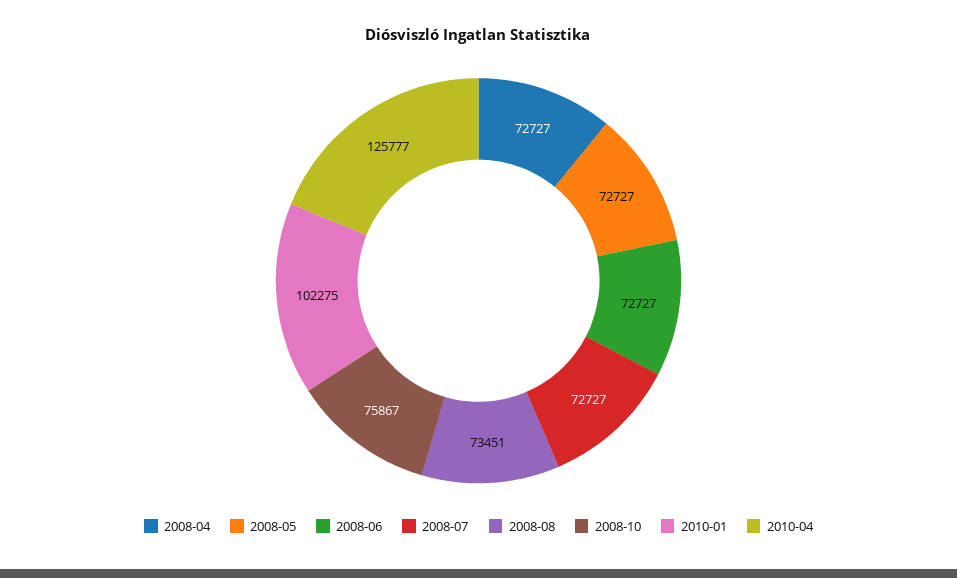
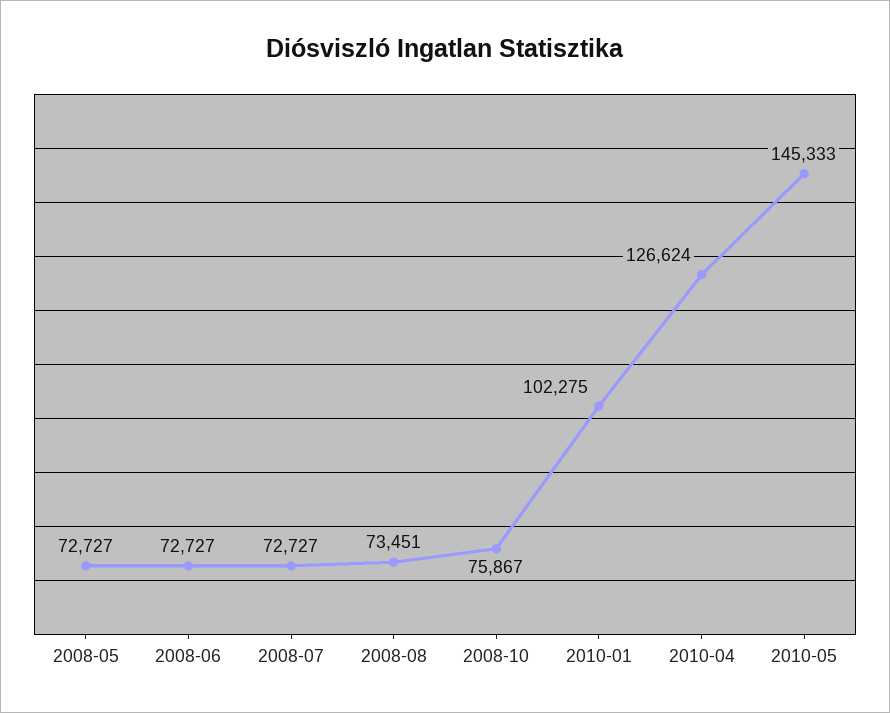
2008-04: 72727 -> none
2010-04: 125777 -> 126624
2010-05: none -> 145333

